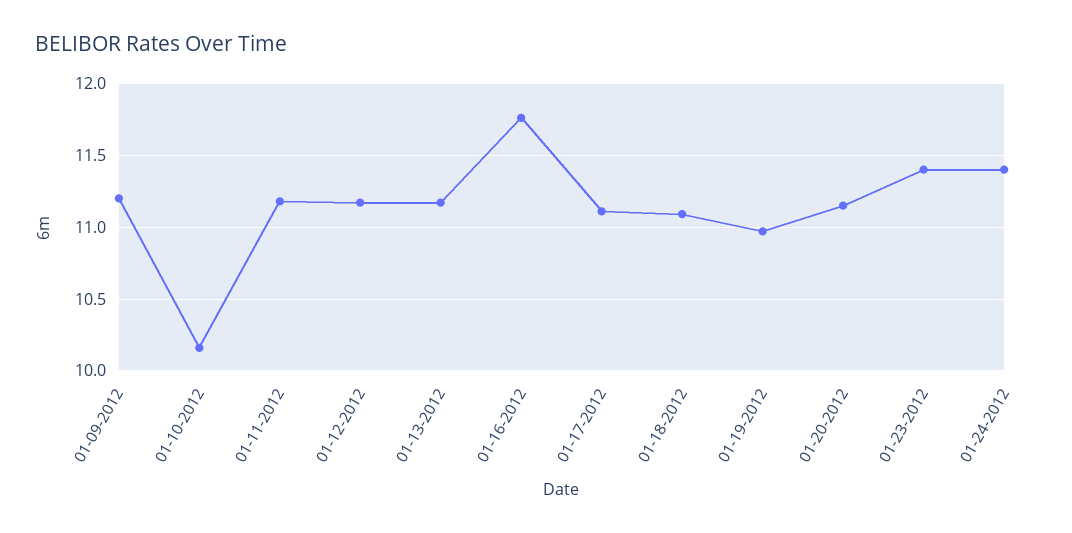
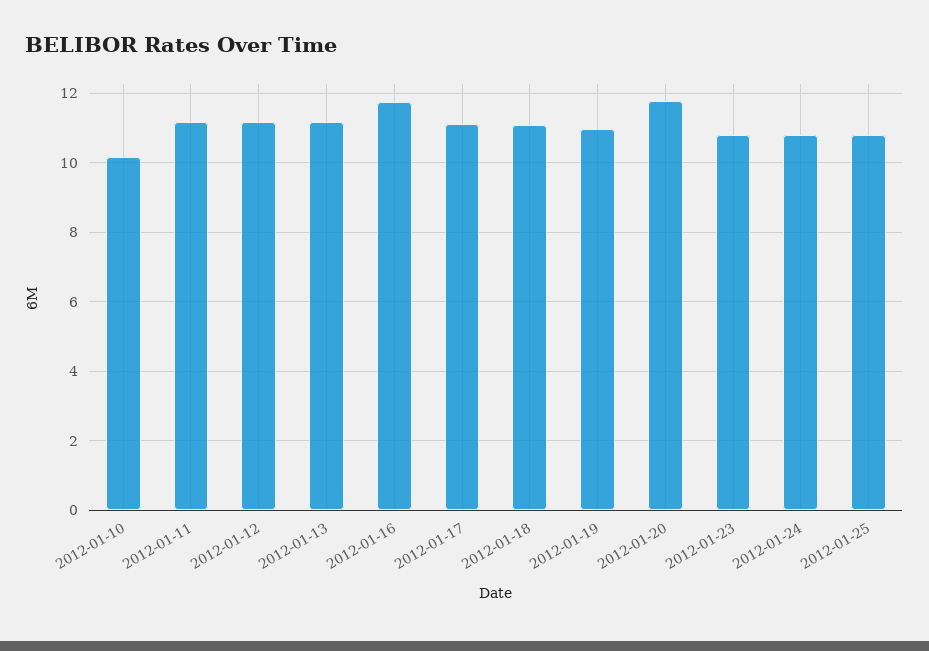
01-09-2012: 11.2 -> none
01-20-2012: 11.15 -> 11.8
01-23-2012: 11.4 -> 10.8
01-24-2012: 11.4 -> 10.8
2012-01-25: none -> 10.8

